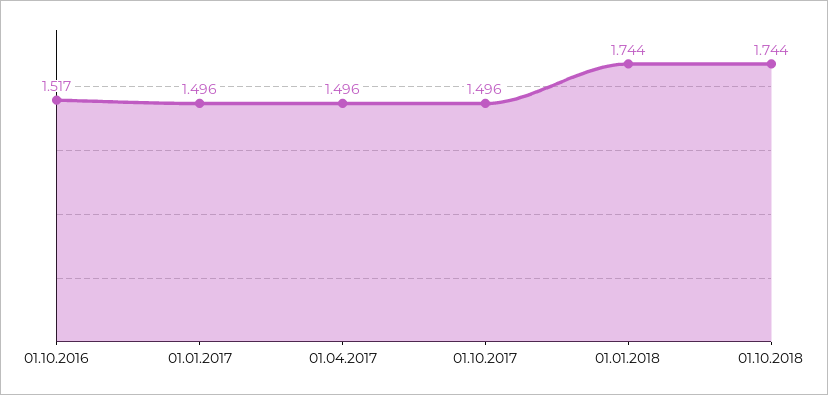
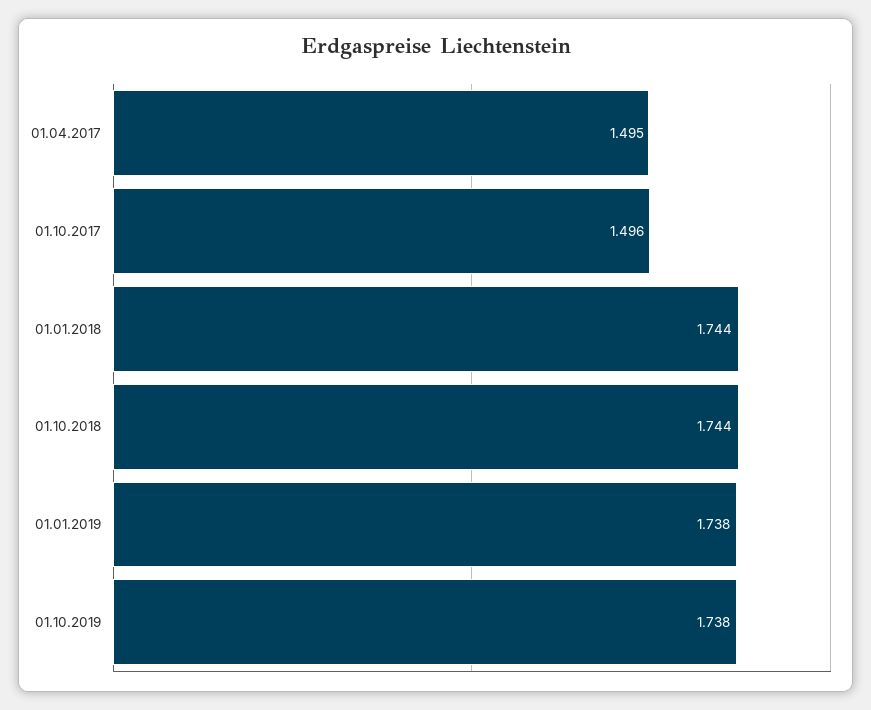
01.10.2016: 1.517 -> none
01.01.2017: 1.496 -> none
01.04.2017: 1.496 -> 1.495
01.01.2019: none -> 1.738
01.10.2019: none -> 1.738

